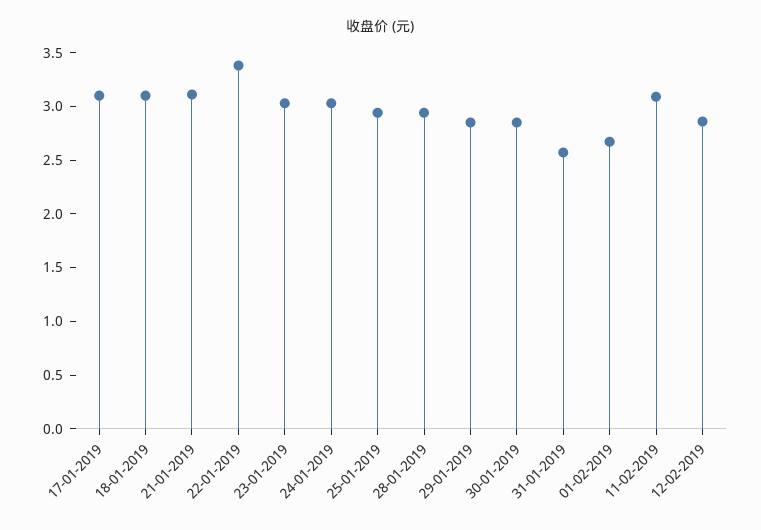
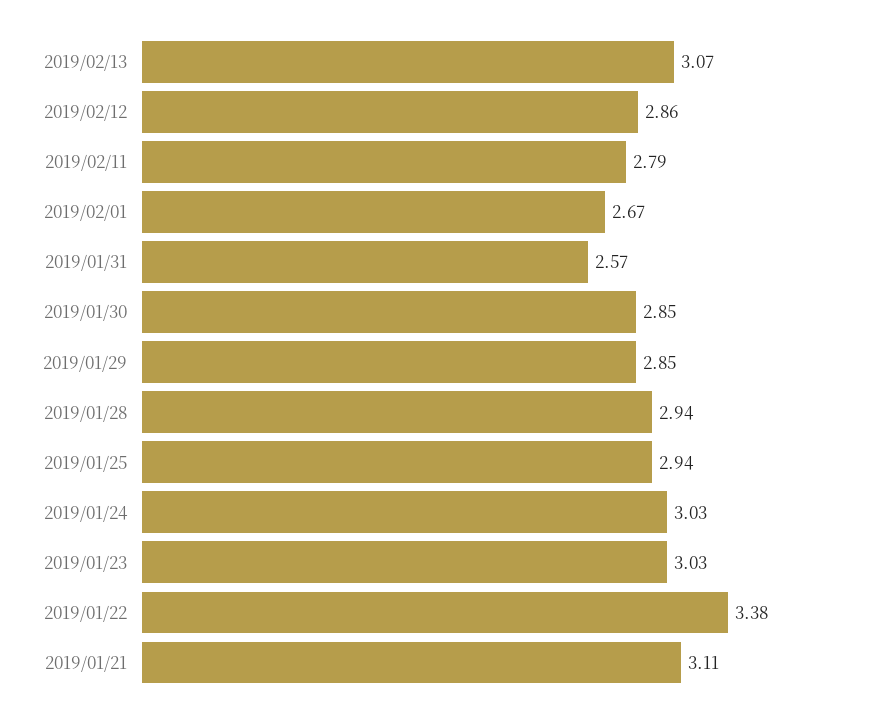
17-01-2019: 3.1 -> none
18-01-2019: 3.1 -> none
11-02-2019: 3.1 -> 2.79
2019/02/13: none -> 3.07

